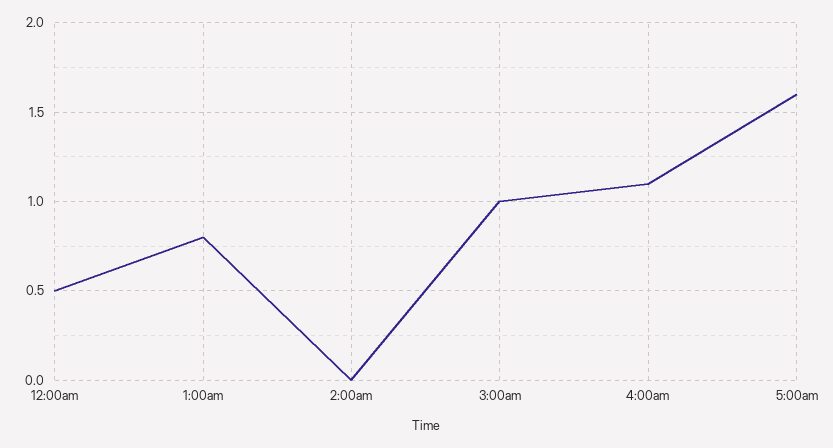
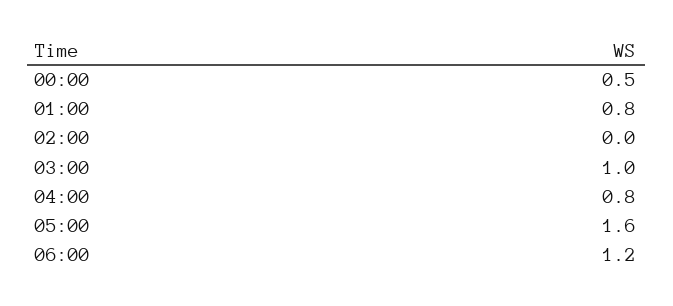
4:00am: 1.1 -> 0.8
06:00: none -> 1.2

